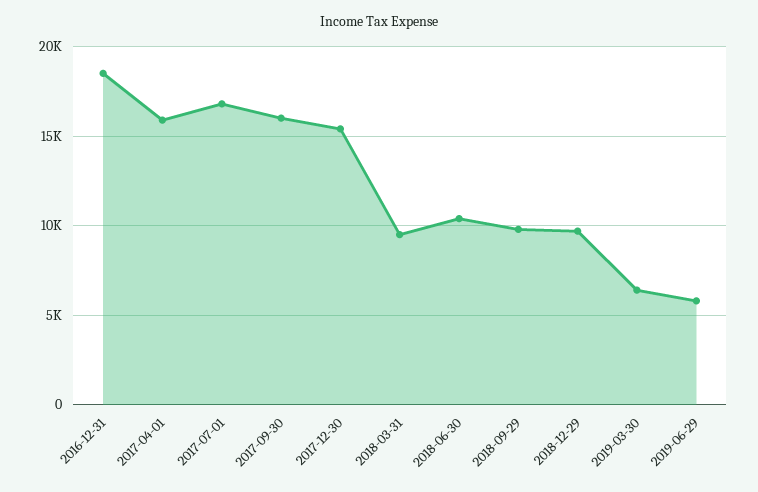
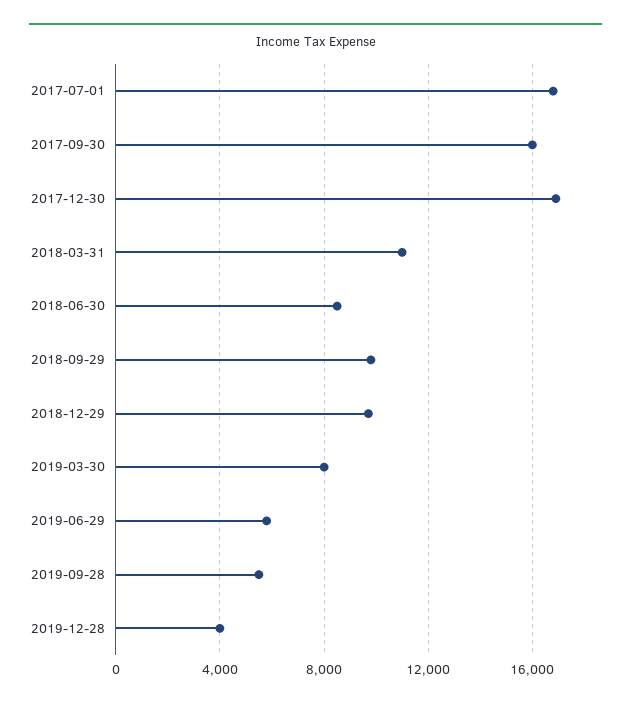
2016-12-31: 18500 -> none
2017-04-01: 16000 -> none
2017-12-30: 15500 -> 17000
2018-03-31: 9500 -> 11000
2018-06-30: 10500 -> 8500
2019-03-30: 6500 -> 8000
2019-09-28: none -> 5500
2019-12-28: none -> 4000

